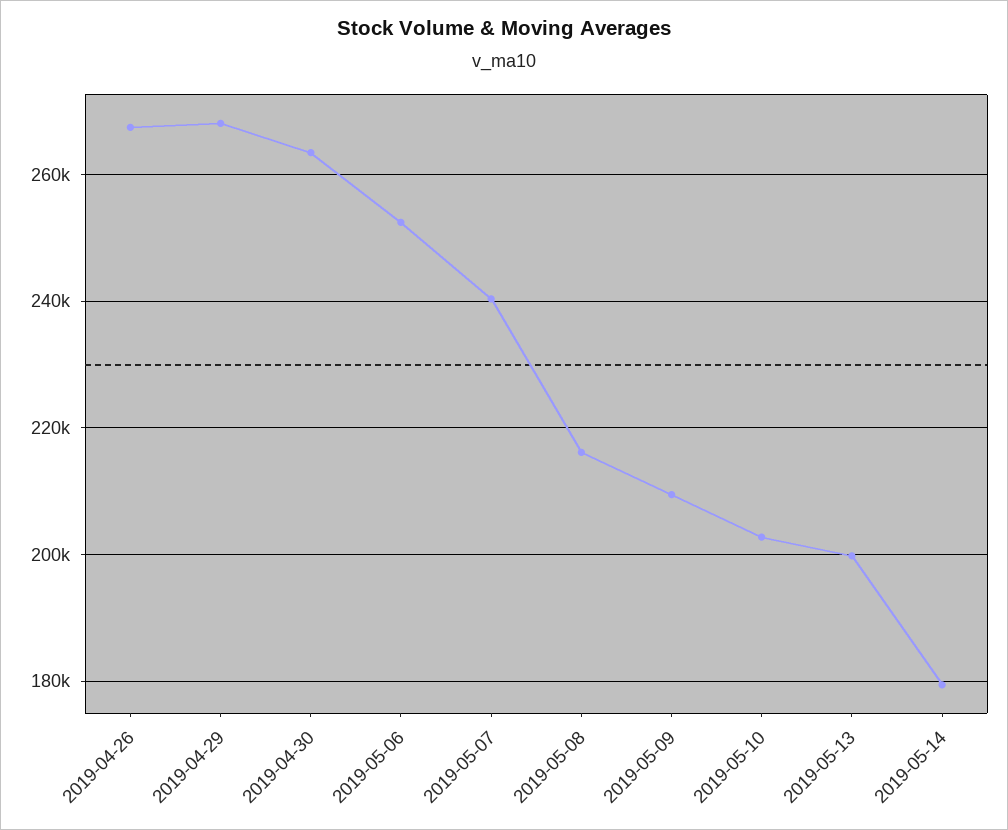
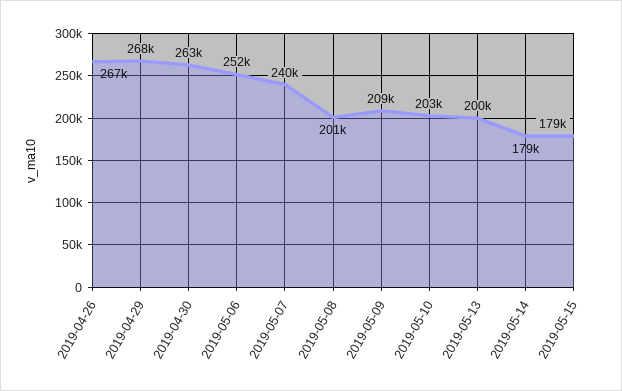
2019-05-08: 216000 -> 201000
2019-05-15: none -> 179000

